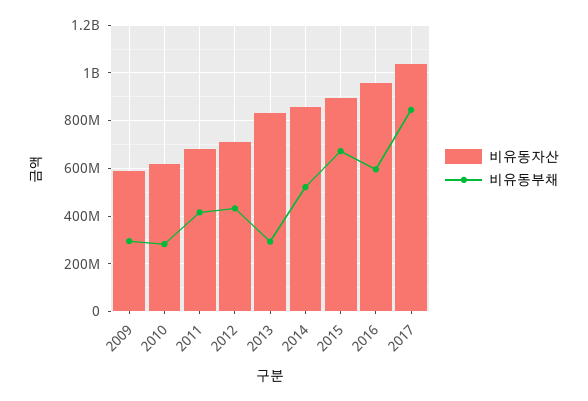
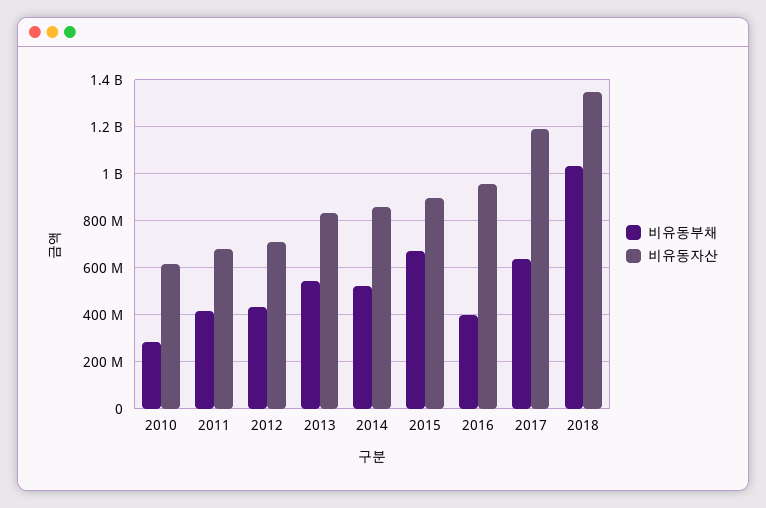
비유동자산, 2009: 600000000 -> none
비유동부채, 2009: 300000000 -> none
비유동부채, 2013: 300000000 -> 550000000
비유동부채, 2016: 600000000 -> 400000000
비유동자산, 2017: 1050000000 -> 1200000000
비유동부채, 2017: 850000000 -> 650000000
비유동부채, 2018: none -> 1050000000
비유동자산, 2018: none -> 1350000000

